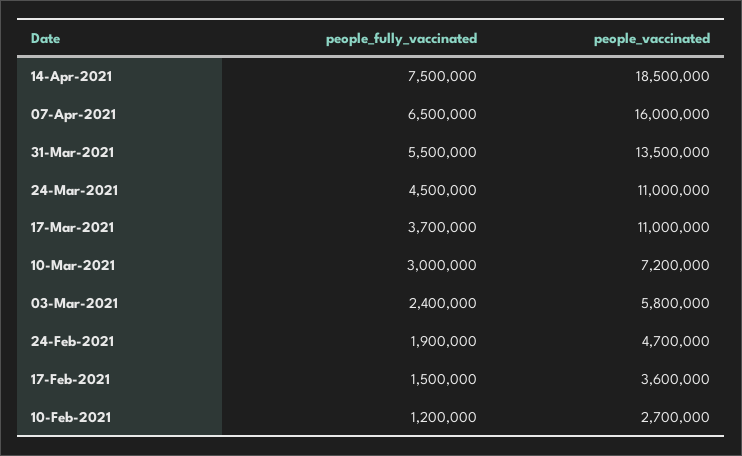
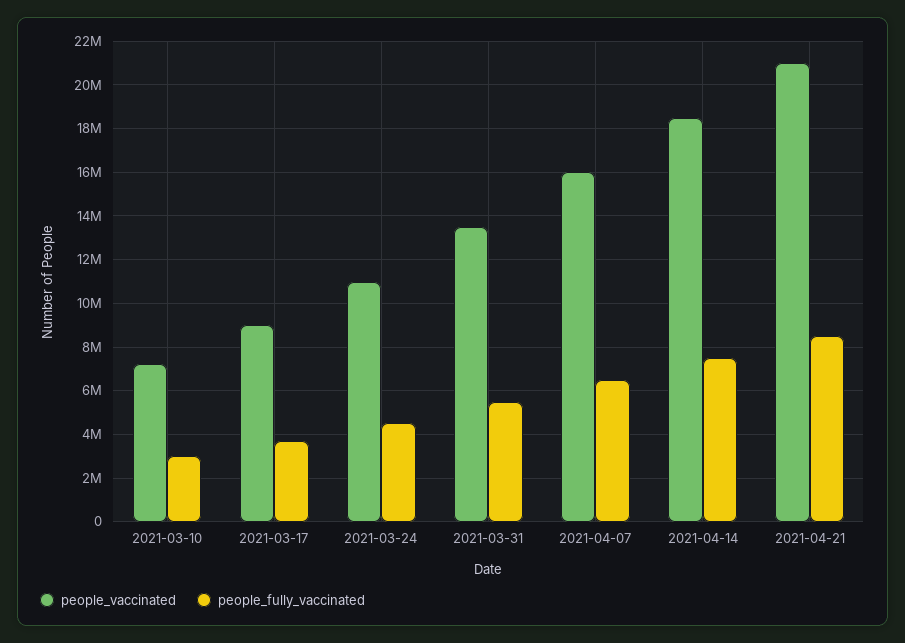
people_vaccinated, 17-Mar-2021: 11000000 -> 9000000
people_fully_vaccinated, 03-Mar-2021: 2400000 -> none
people_vaccinated, 03-Mar-2021: 5800000 -> none
people_fully_vaccinated, 24-Feb-2021: 1900000 -> none
people_vaccinated, 24-Feb-2021: 4700000 -> none
people_fully_vaccinated, 17-Feb-2021: 1500000 -> none
people_vaccinated, 17-Feb-2021: 3600000 -> none
people_fully_vaccinated, 10-Feb-2021: 1200000 -> none
people_vaccinated, 10-Feb-2021: 2700000 -> none
people_vaccinated, 2021-04-21: none -> 21000000
people_fully_vaccinated, 2021-04-21: none -> 8500000

